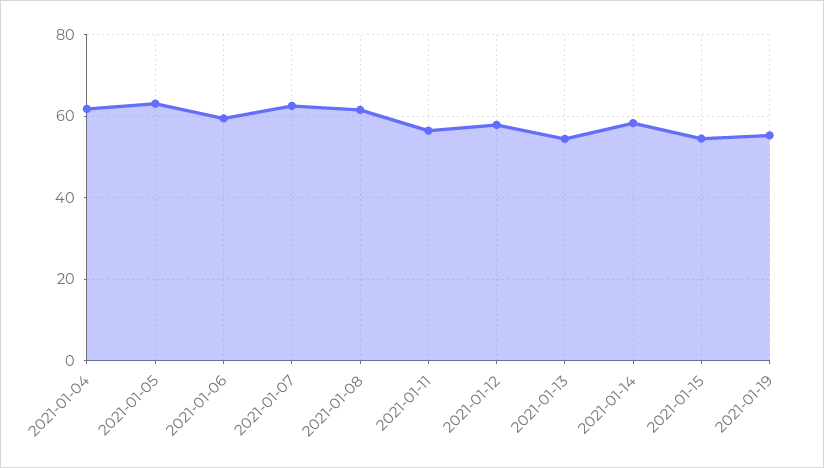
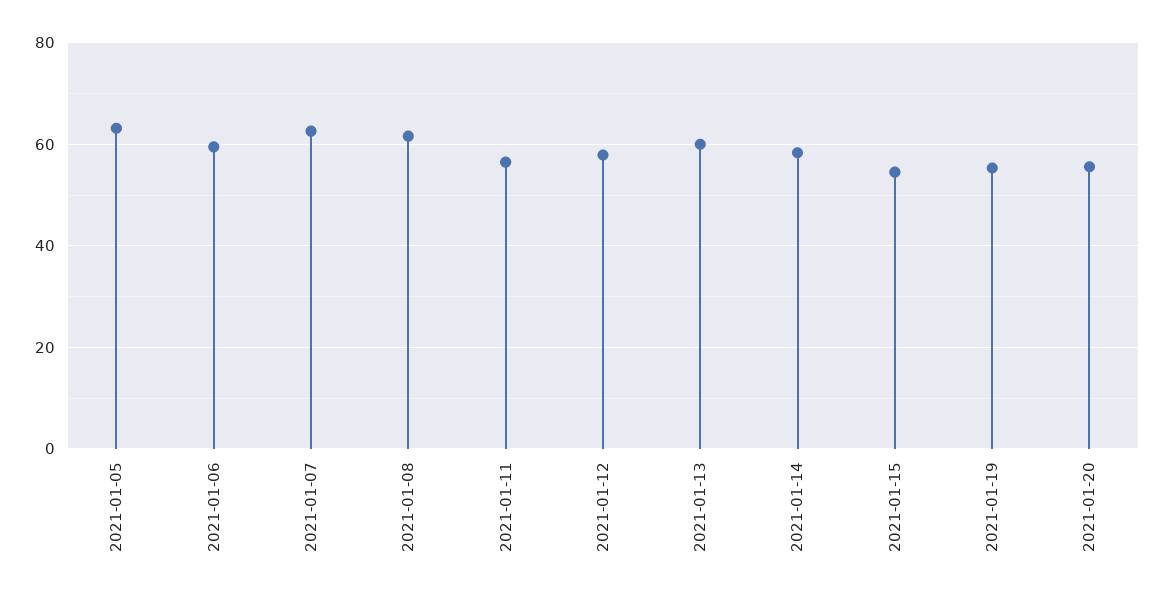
2021-01-04: 62 -> none
2021-01-13: 54 -> 60
2021-01-20: none -> 56

